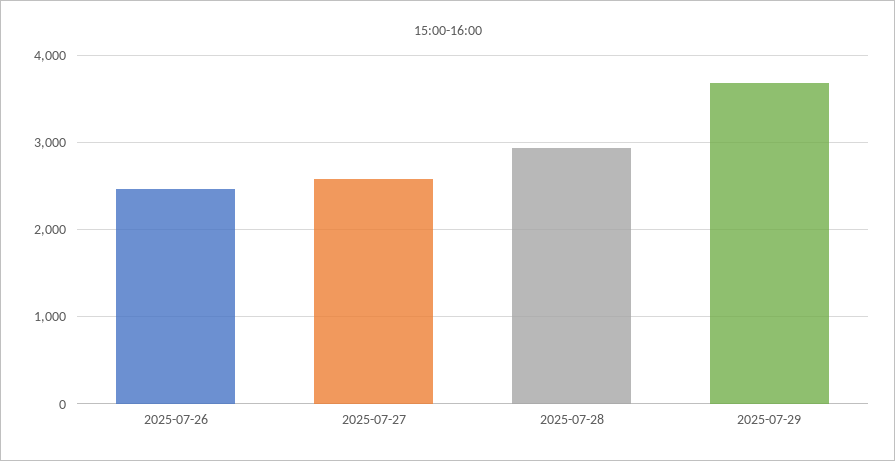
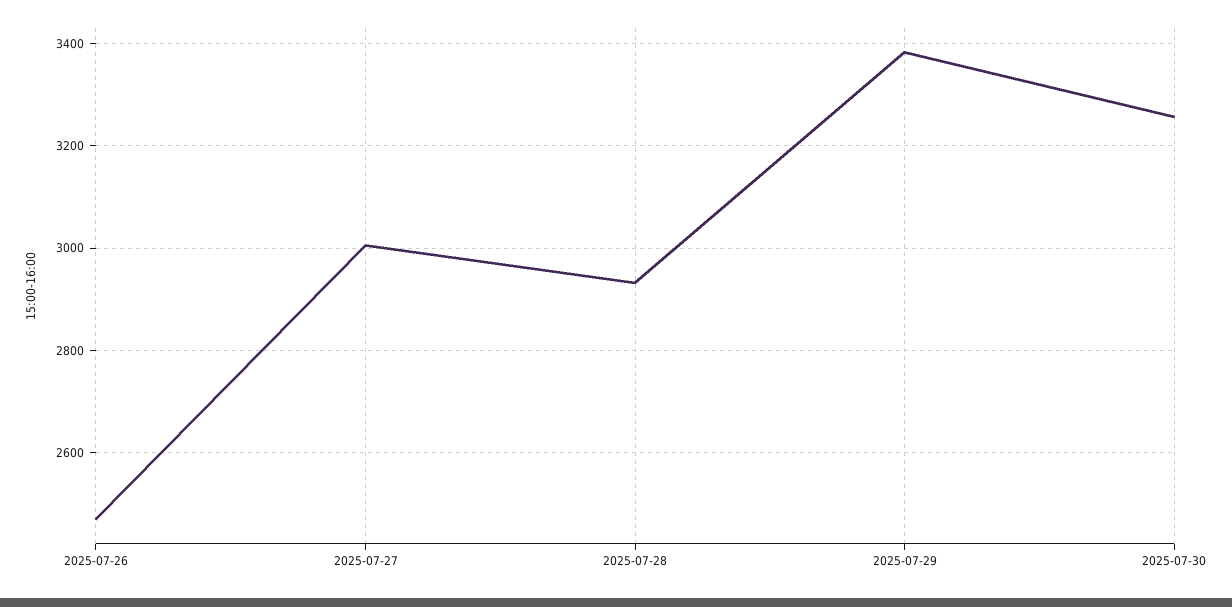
2025-07-27: 2600 -> 3000
2025-07-29: 3700 -> 3380
2025-07-30: none -> 3260

